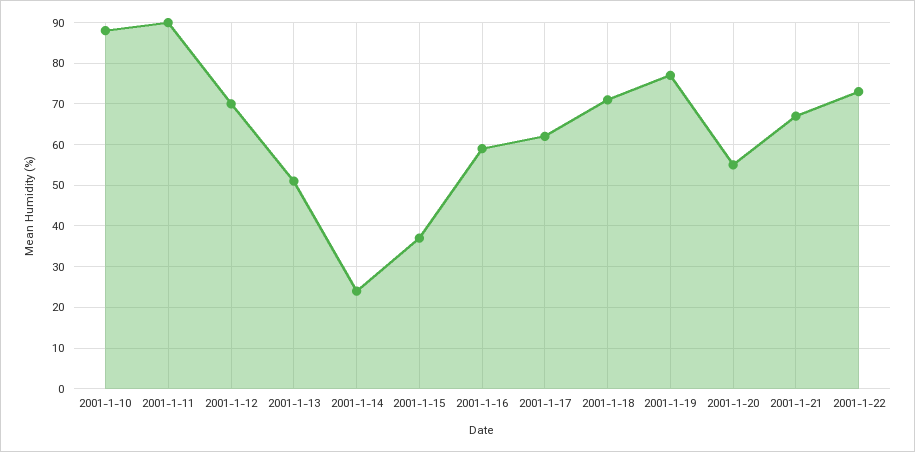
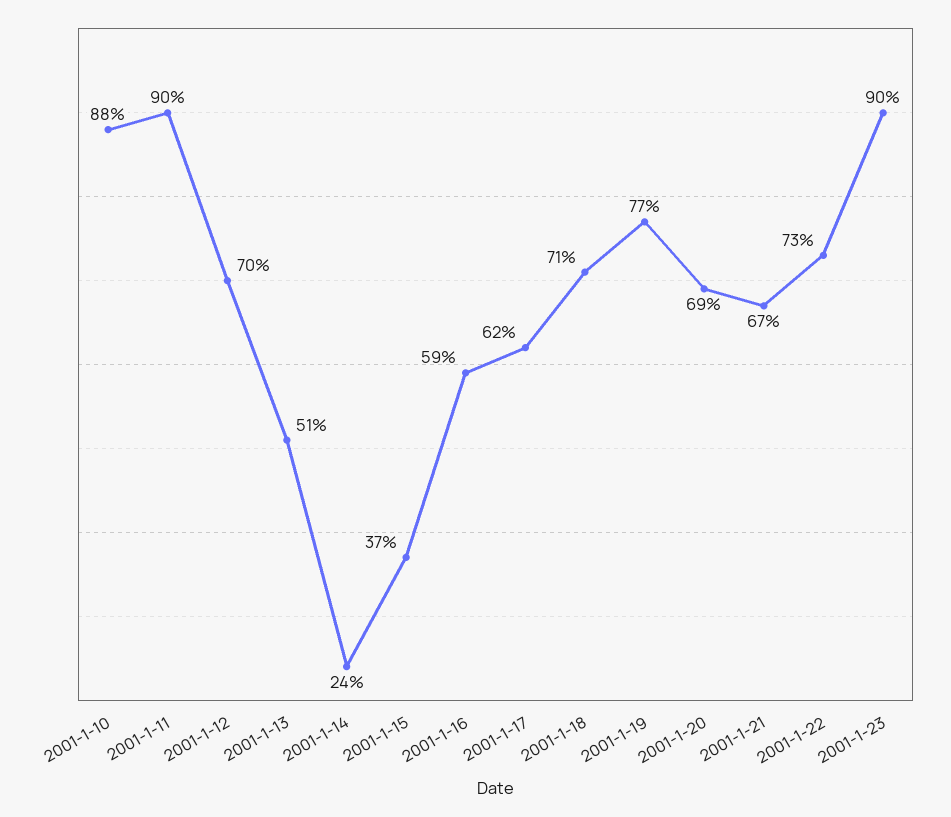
2001-1-20: 55 -> 69
2001-1-23: none -> 90

